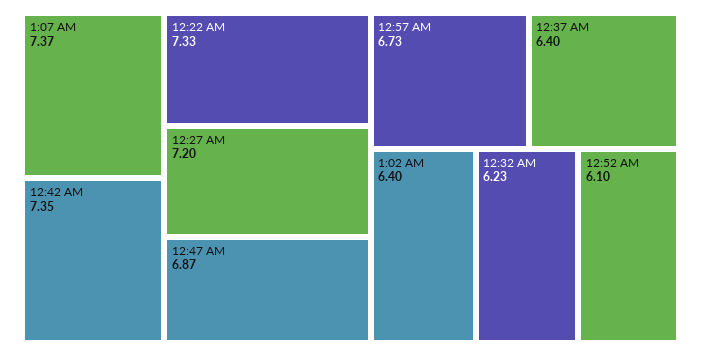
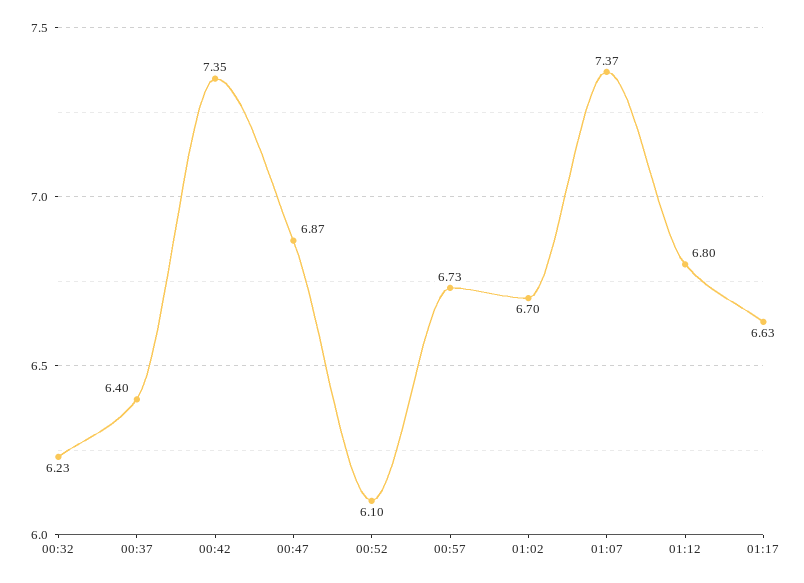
12:22 AM: 7.33 -> none
12:27 AM: 7.2 -> none
1:02 AM: 6.4 -> 6.7
01:12: none -> 6.8
01:17: none -> 6.63

